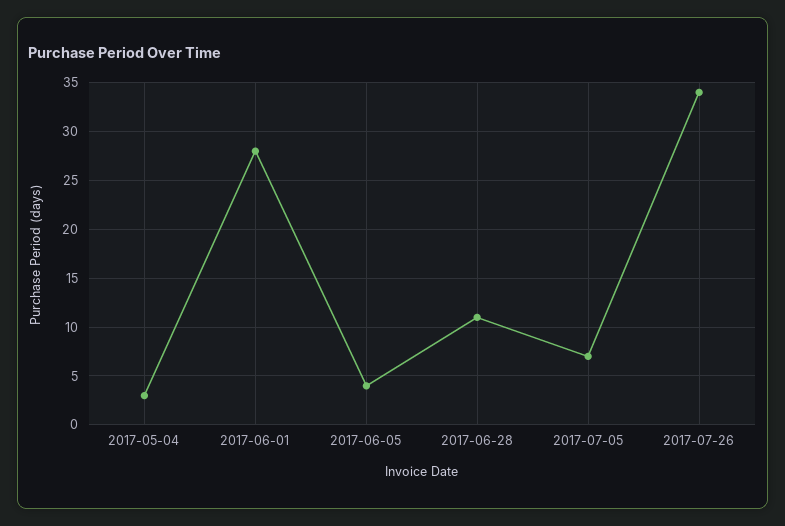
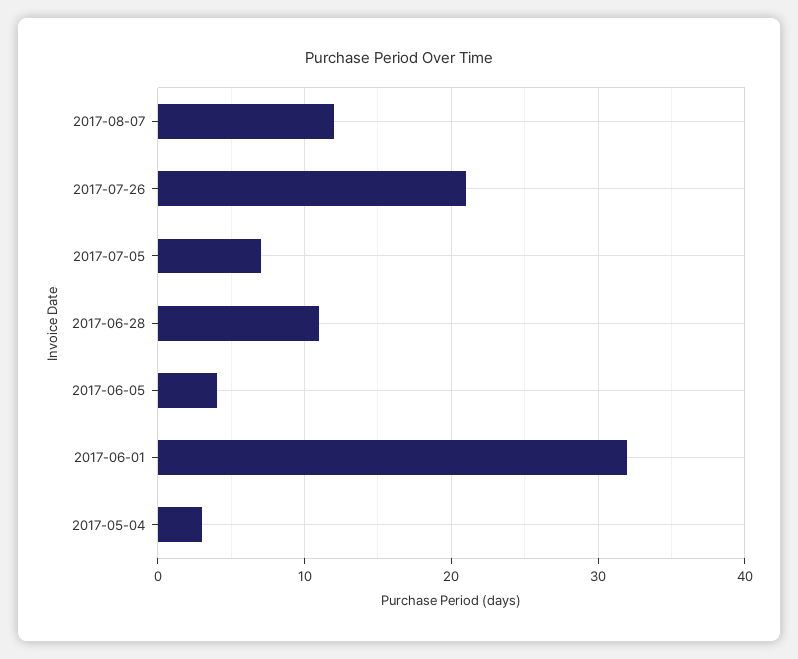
2017-06-01: 28 -> 32
2017-07-26: 34 -> 21
2017-08-07: none -> 12

